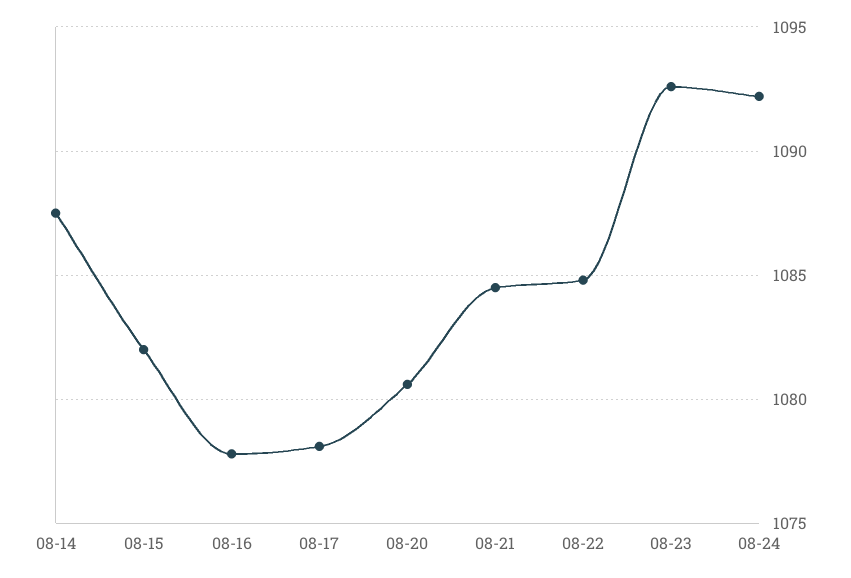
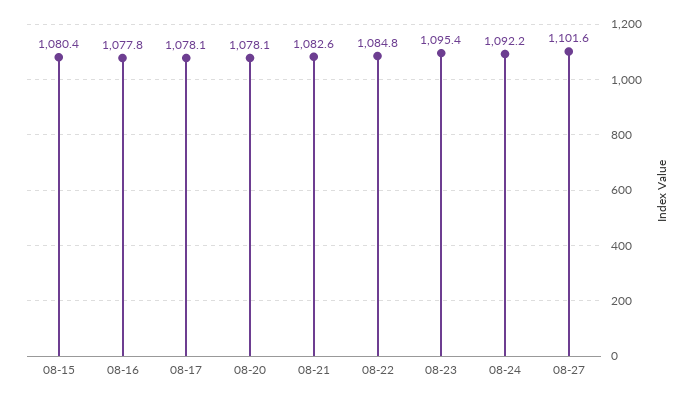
08-14: 1087.5 -> none
08-15: 1082 -> 1080.4
08-20: 1080.5 -> 1078.1
08-21: 1084.5 -> 1082.6
08-23: 1092.5 -> 1095.4
08-27: none -> 1101.6

